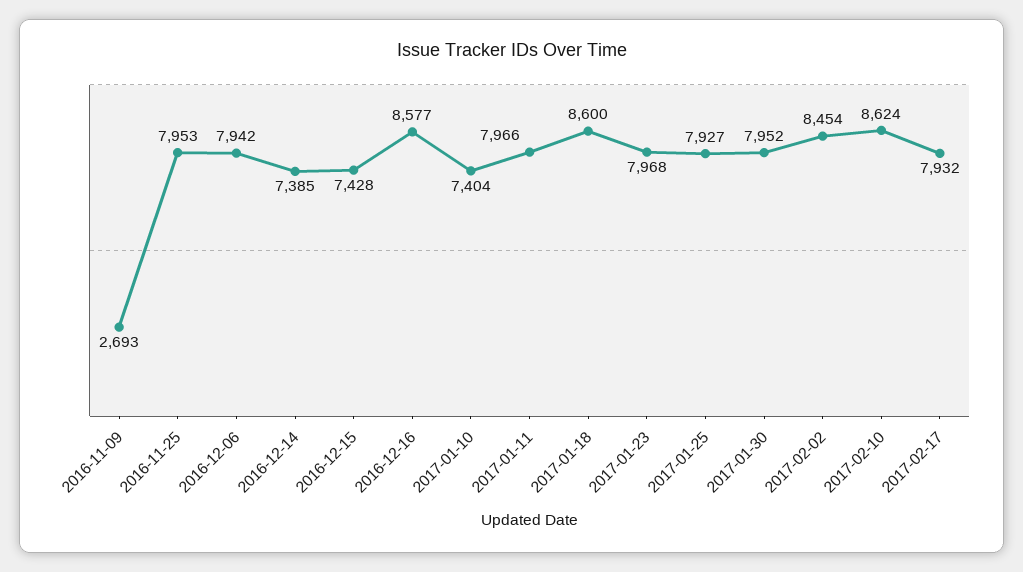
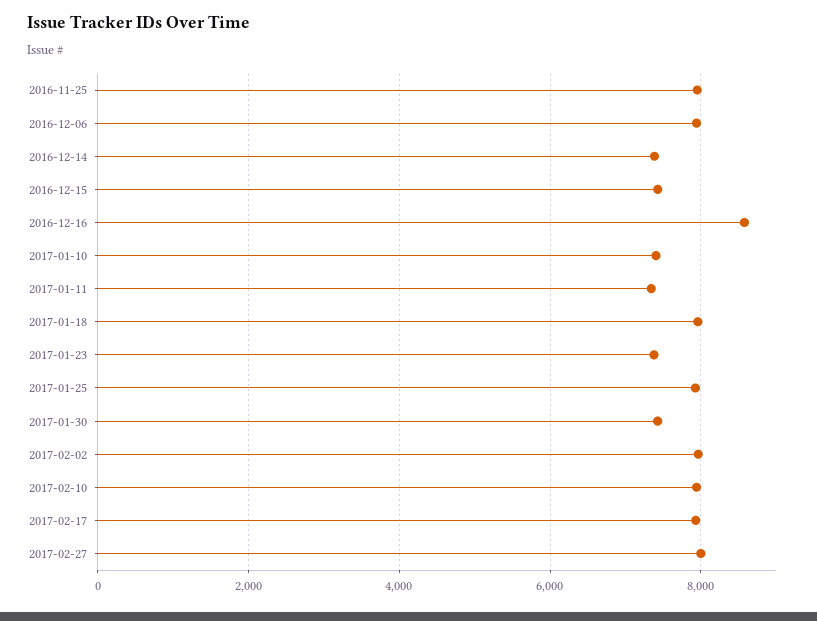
2016-11-09: 2693 -> none
2017-01-11: 7966 -> 7400
2017-01-18: 8600 -> 8000
2017-01-23: 7968 -> 7400
2017-01-30: 7952 -> 7400
2017-02-02: 8454 -> 8000
2017-02-10: 8624 -> 8000
2017-02-27: none -> 8000

